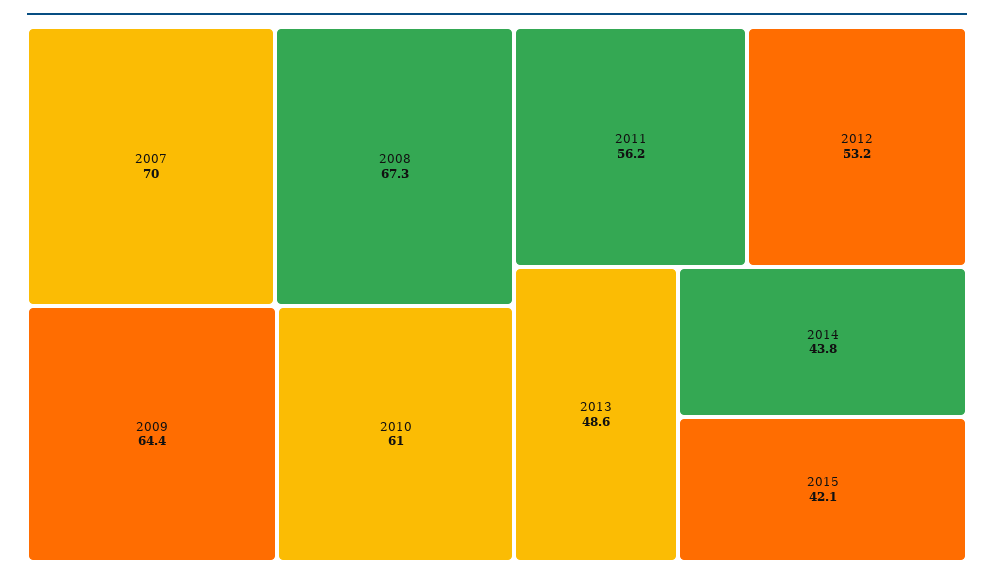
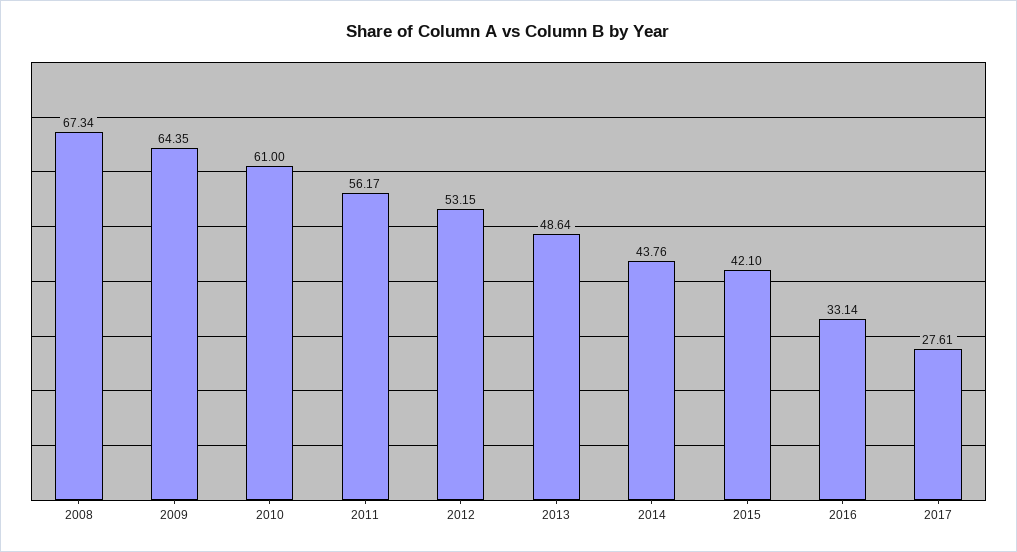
2007: 70 -> none
2016: none -> 33.14
2017: none -> 27.61

